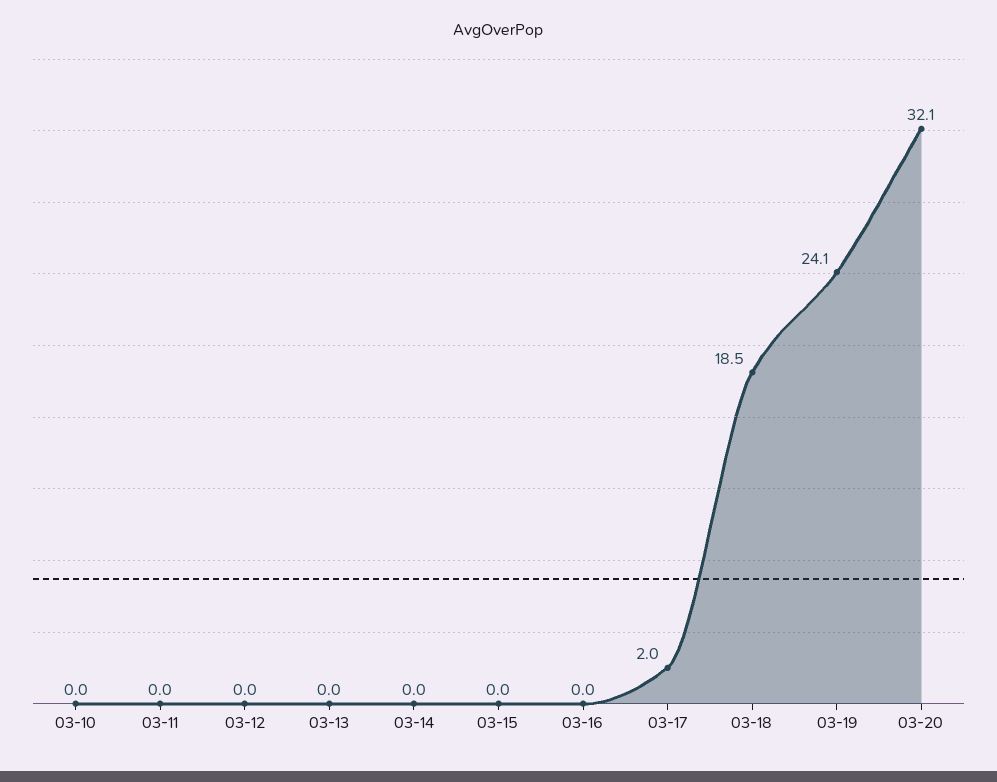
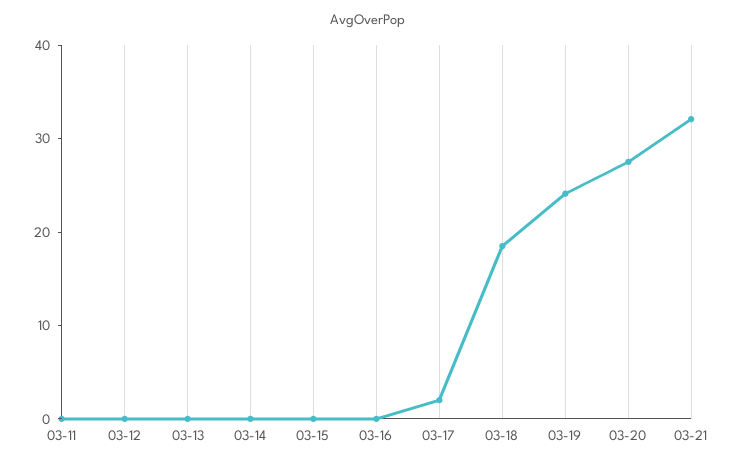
03-10: 0 -> none
03-20: 32.1 -> 28
03-21: none -> 32

